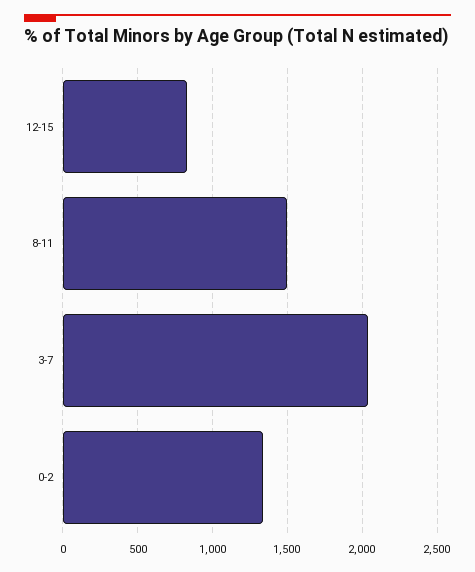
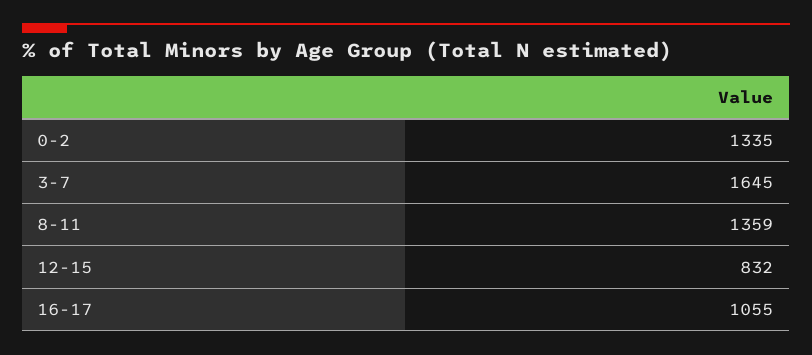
8-11: 1500 -> 1359
3-7: 2050 -> 1645
16-17: none -> 1055

